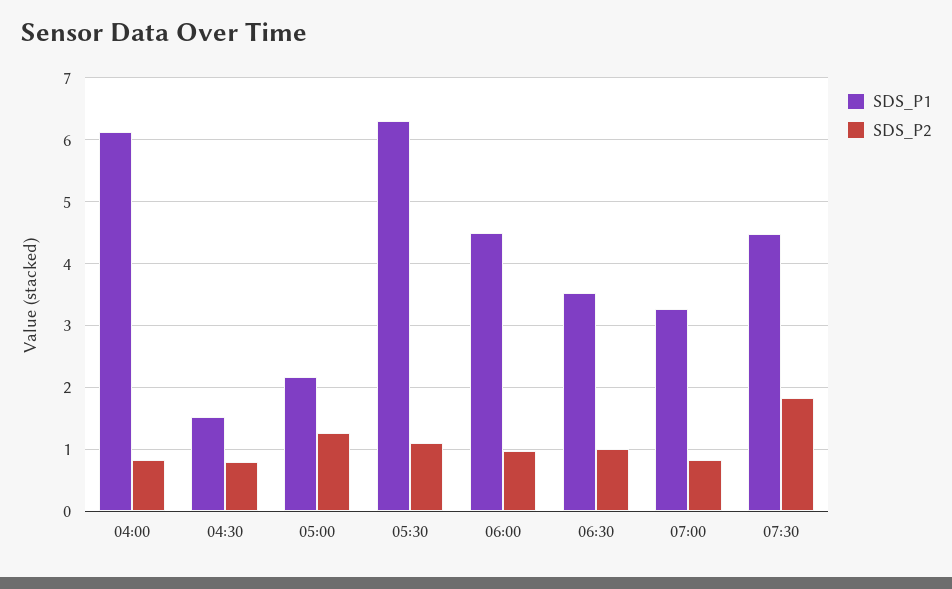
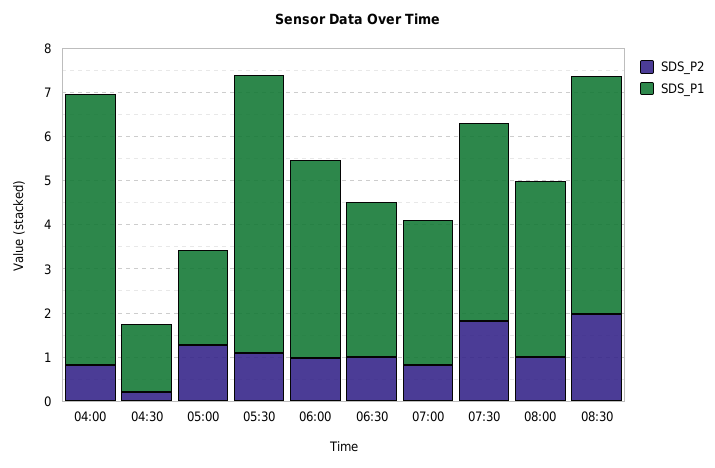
SDS_P2, 04:30: 0.8 -> 0.2
SDS_P2, 08:00: none -> 1
SDS_P1, 08:00: none -> 4
SDS_P2, 08:30: none -> 2
SDS_P1, 08:30: none -> 5.4

